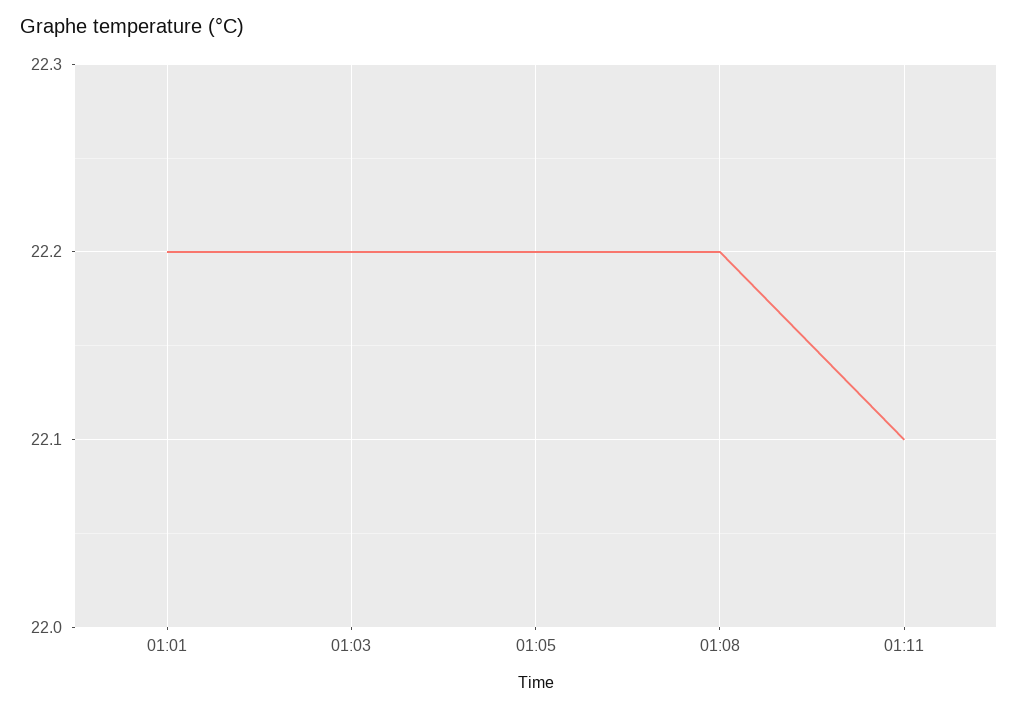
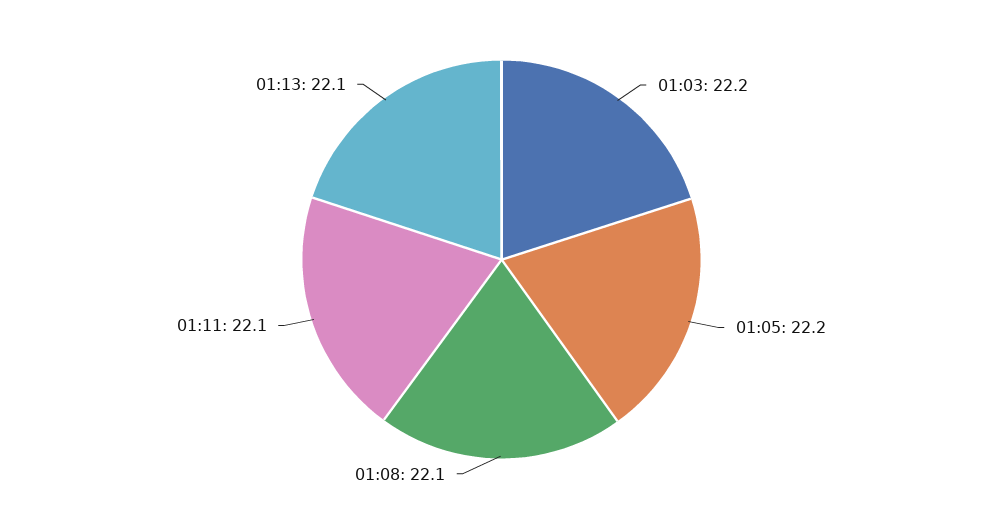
01:01: 22.2 -> none
01:08: 22.2 -> 22.1
01:13: none -> 22.1

